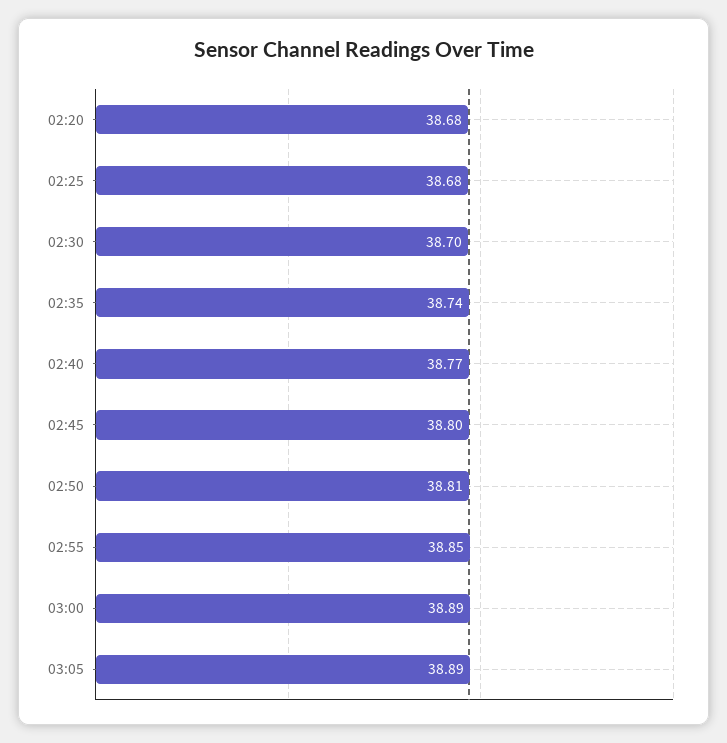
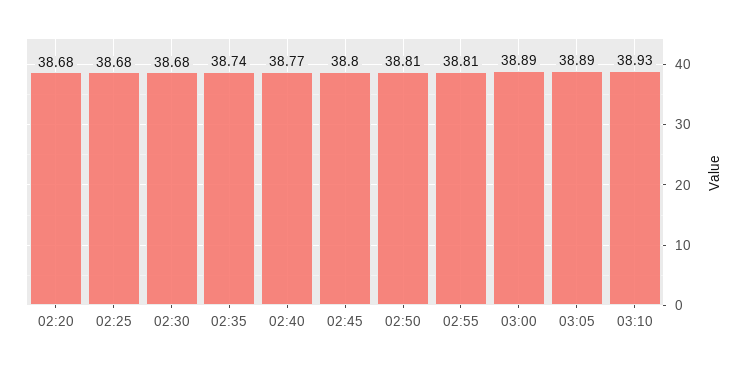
02:30: 38.7 -> 38.68
02:55: 38.85 -> 38.81
03:10: none -> 38.93

